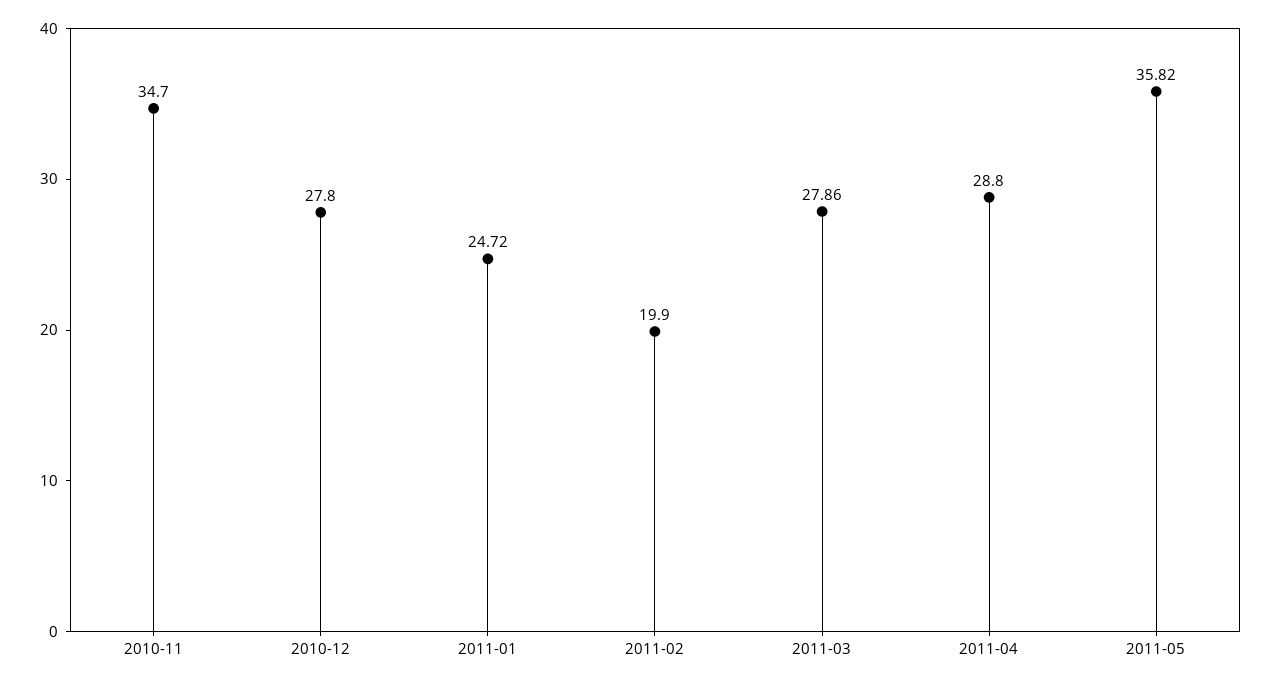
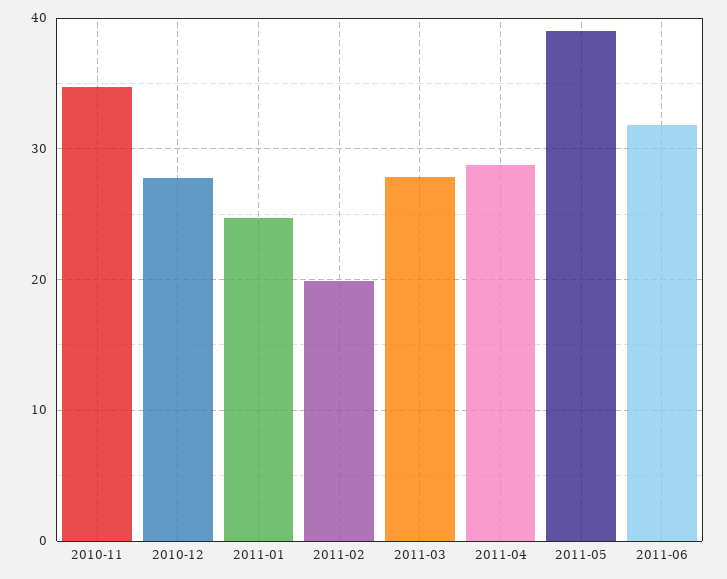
2011-05: 35.82 -> 39
2011-06: none -> 32

